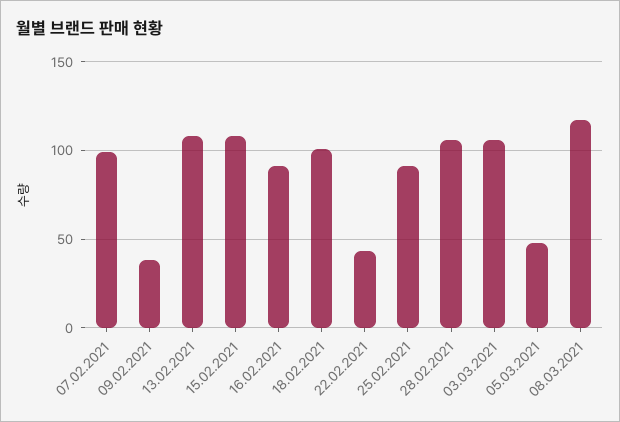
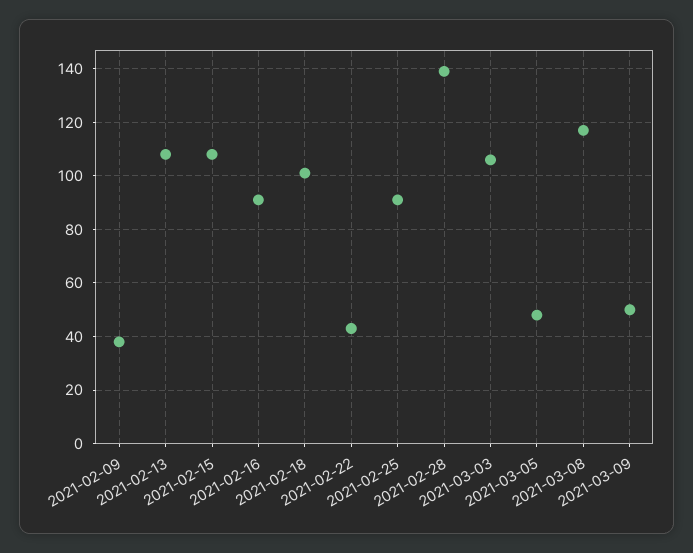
07.02.2021: 100 -> none
28.02.2021: 105 -> 140
2021-03-09: none -> 50

